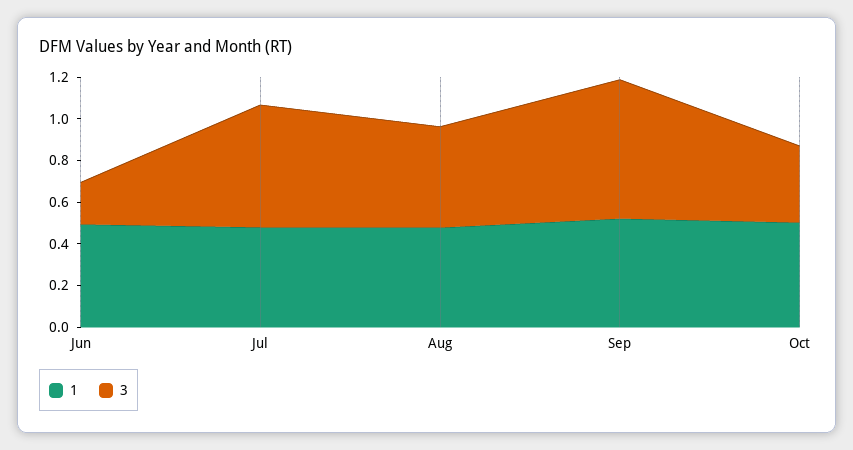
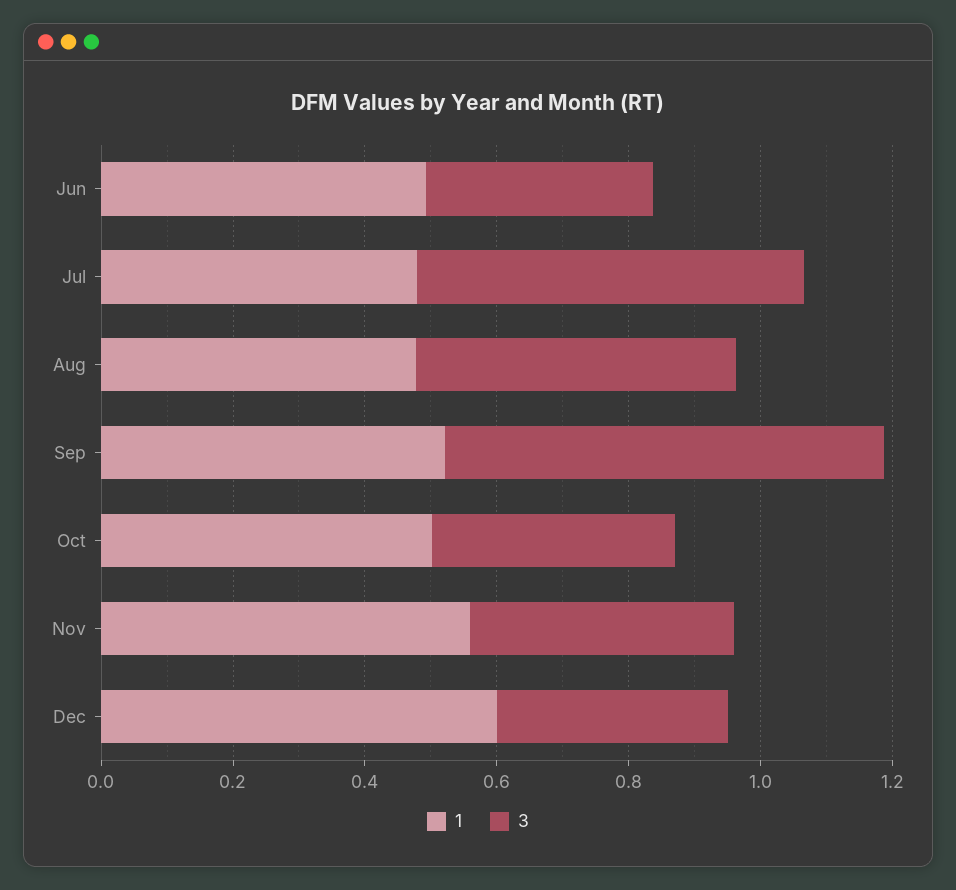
3, Jun: 0.2 -> 0.35
1, Nov: none -> 0.55
3, Nov: none -> 0.4
1, Dec: none -> 0.6
3, Dec: none -> 0.35

